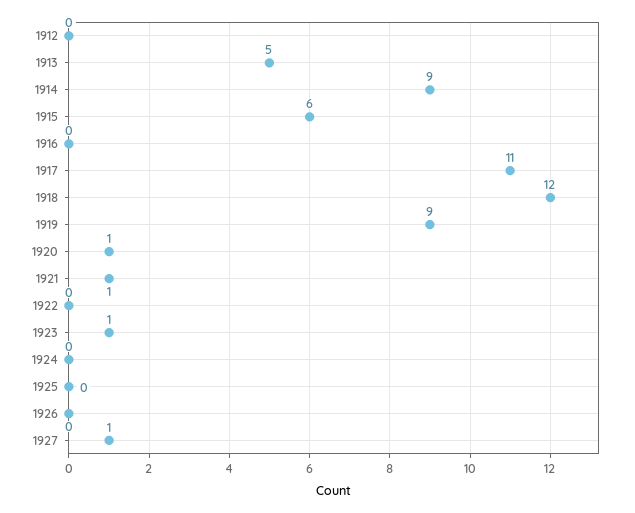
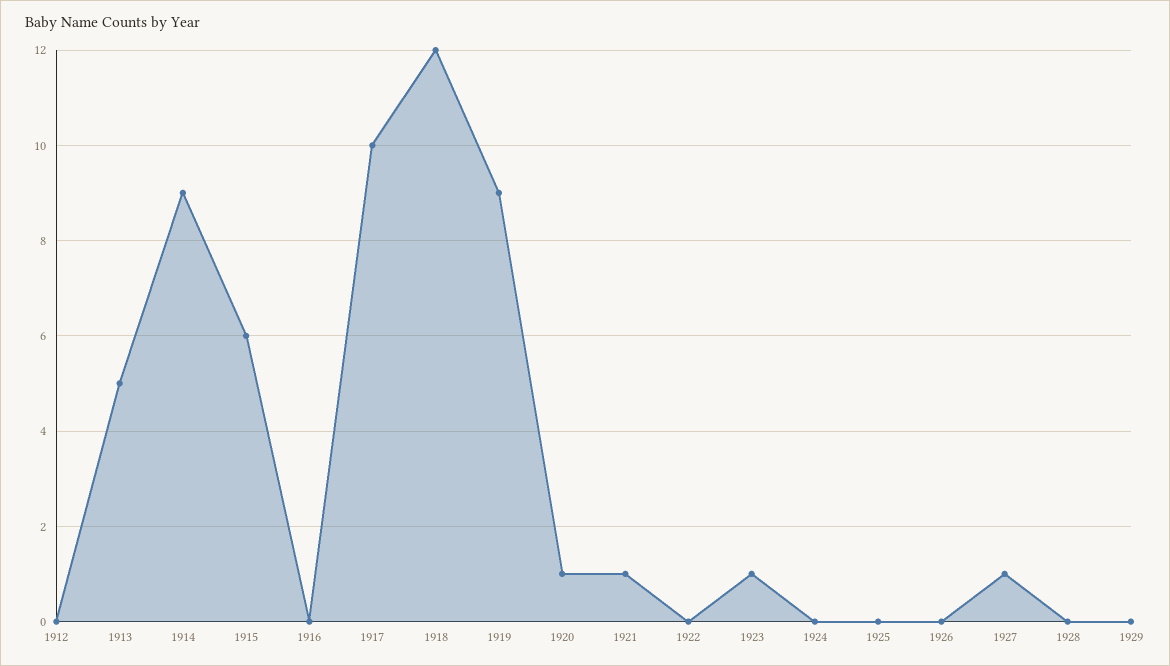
1917: 11 -> 10
1928: none -> 0
1929: none -> 0

